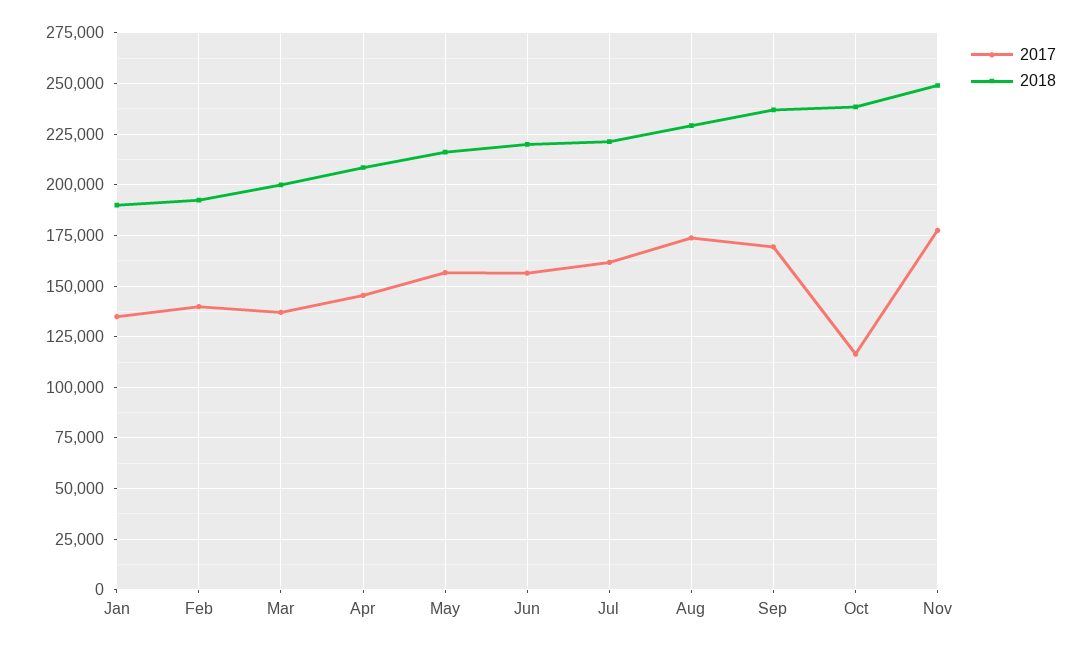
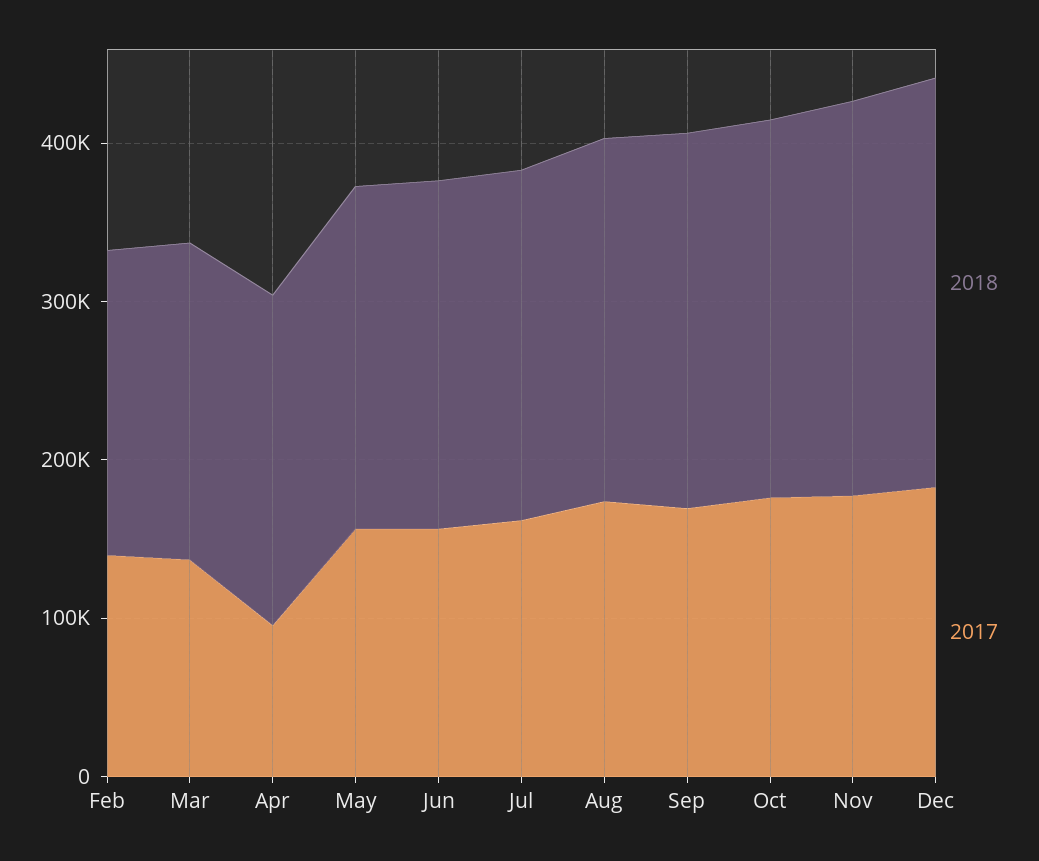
2017, Jan: 135000 -> none
2018, Jan: 190000 -> none
2017, Apr: 145000 -> 100000
2017, Oct: 115000 -> 180000
2018, Dec: none -> 260000
2017, Dec: none -> 180000

